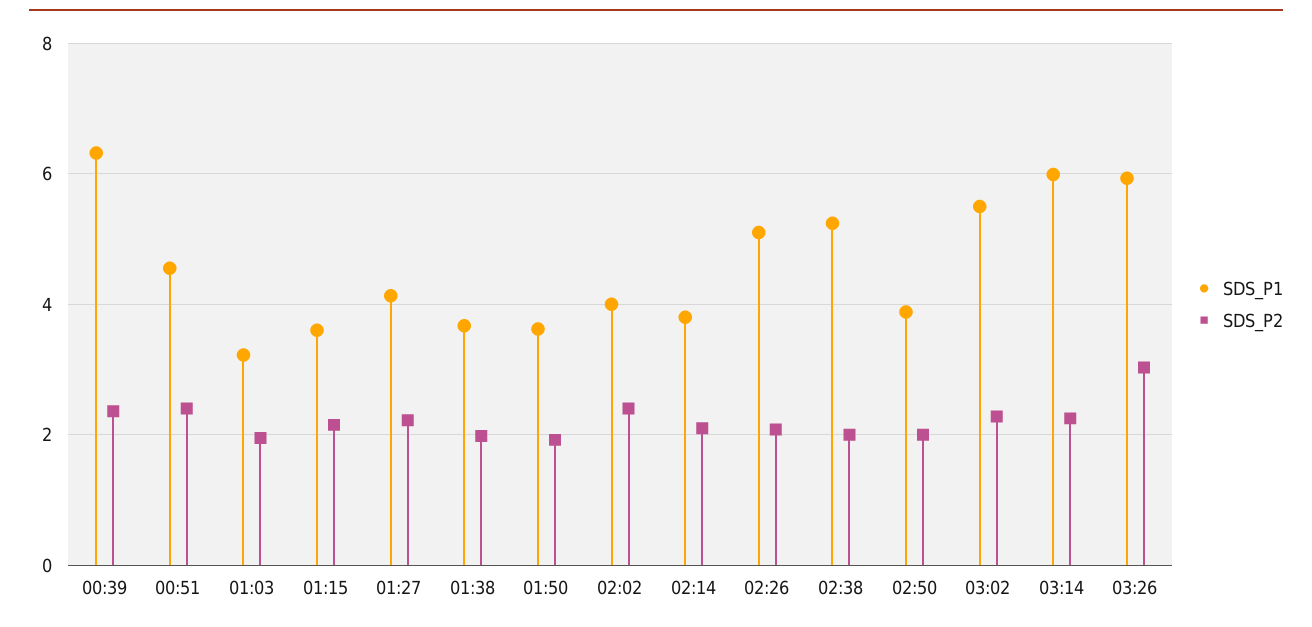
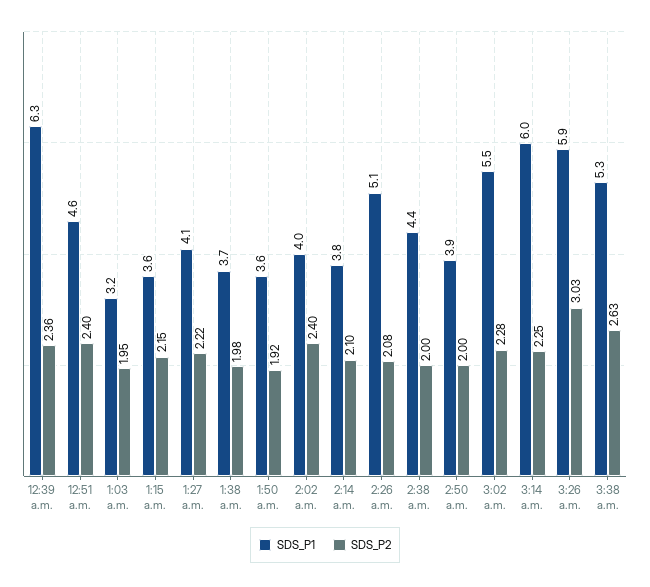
SDS_P1, 02:38: 5.2 -> 4.4
SDS_P1, 3:38 a.m.: none -> 5.3
SDS_P2, 3:38 a.m.: none -> 2.63

